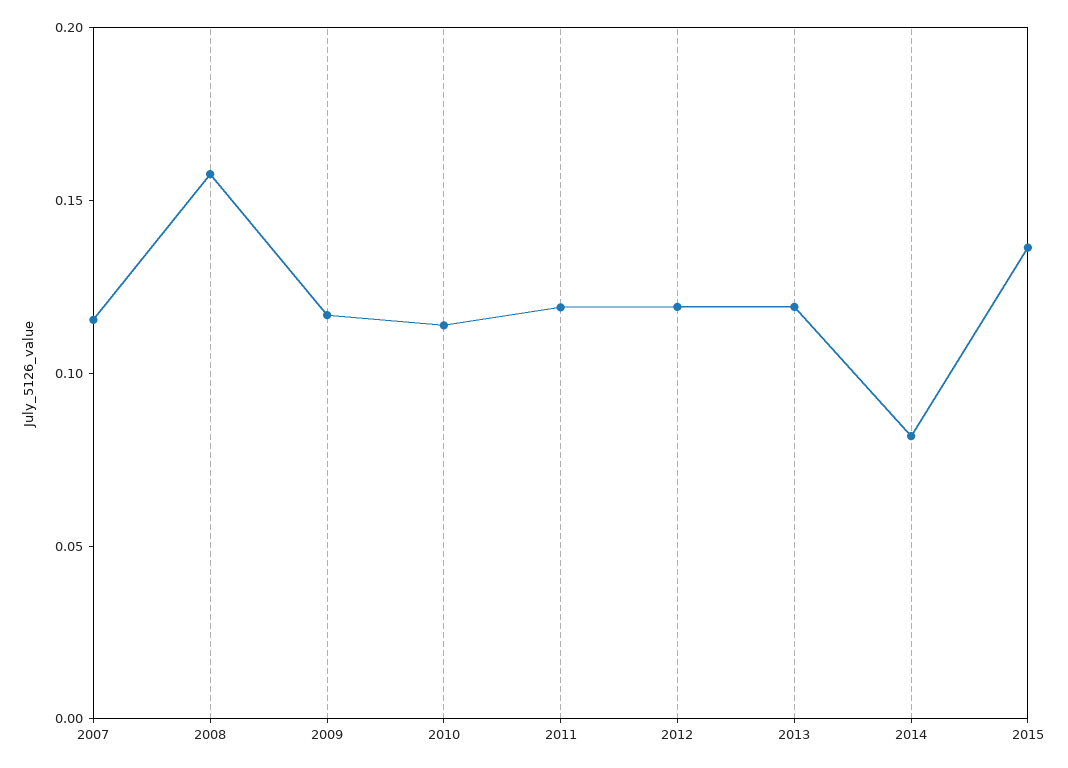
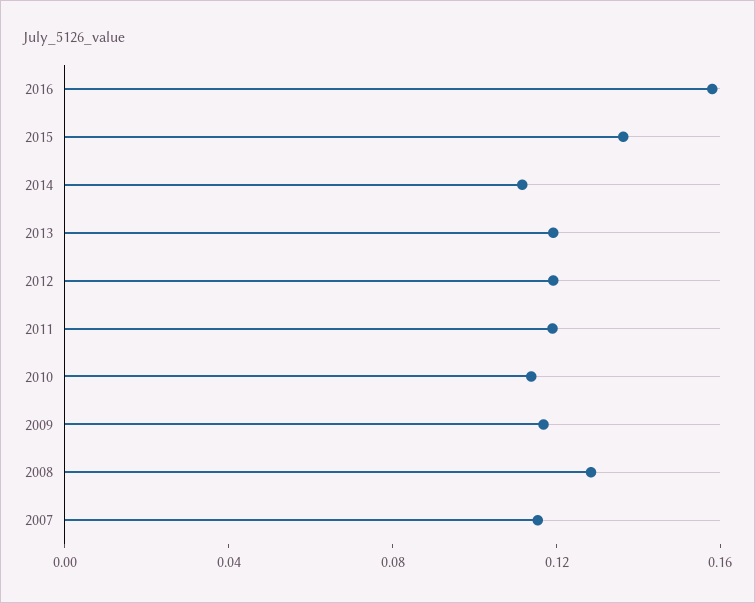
2008: 0.16 -> 0.13
2014: 0.08 -> 0.11
2016: none -> 0.16

